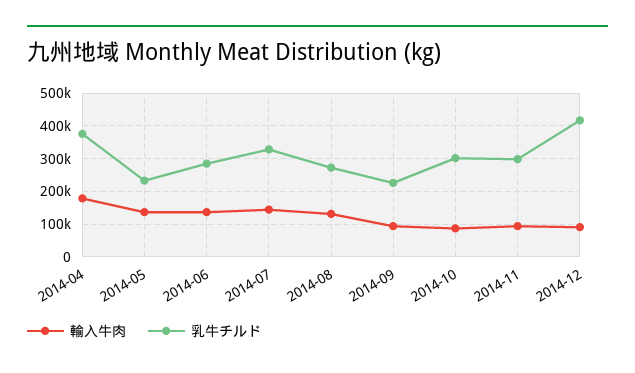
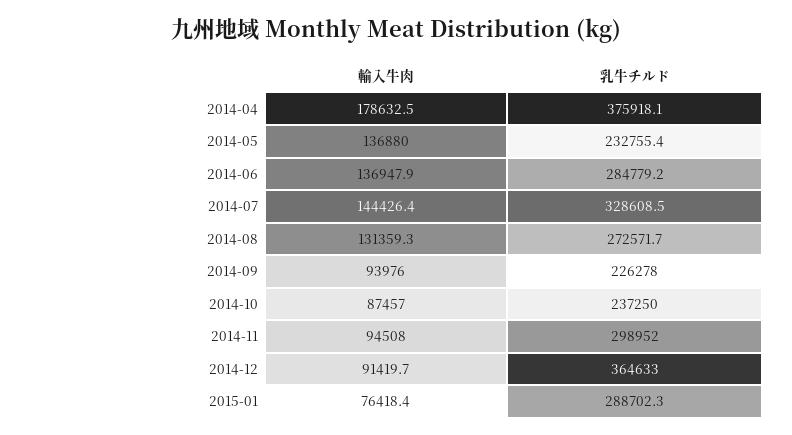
乳牛チルド, 2014-10: 300000 -> 237250
乳牛チルド, 2014-12: 420000 -> 364633
輸入牛肉, 2015-01: none -> 76418.4
乳牛チルド, 2015-01: none -> 288702.3

